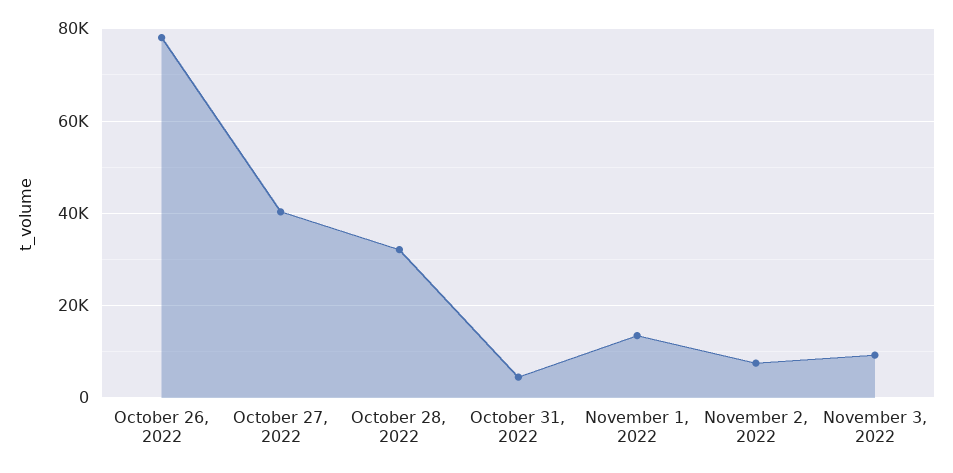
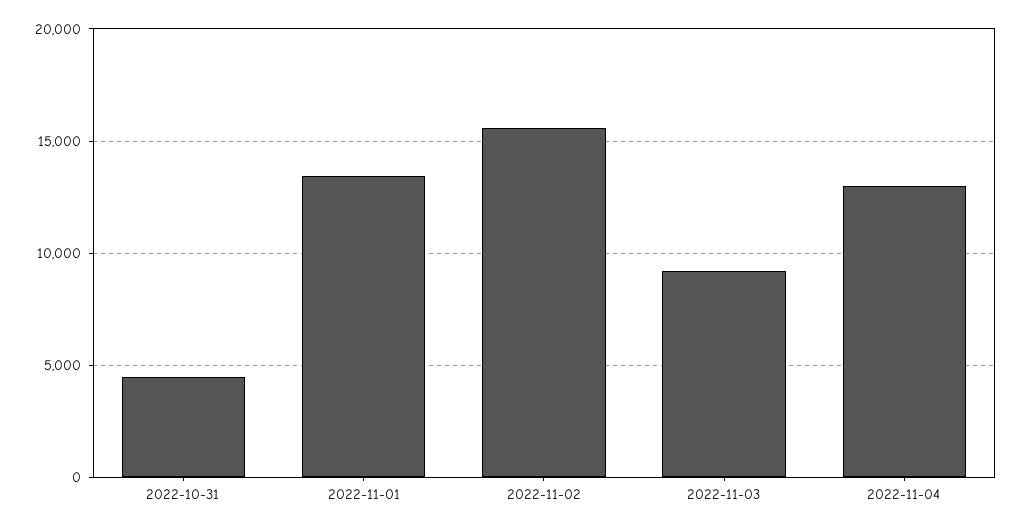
October 26, 2022: 78000 -> none
October 27, 2022: 40000 -> none
October 28, 2022: 32000 -> none
November 2, 2022: 8000 -> 15500
2022-11-04: none -> 13000

